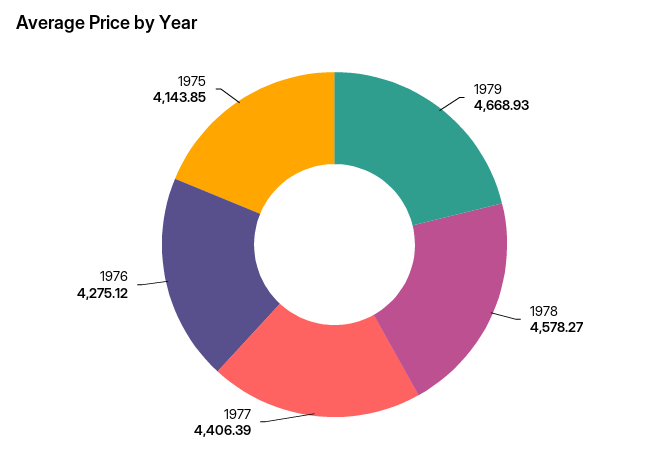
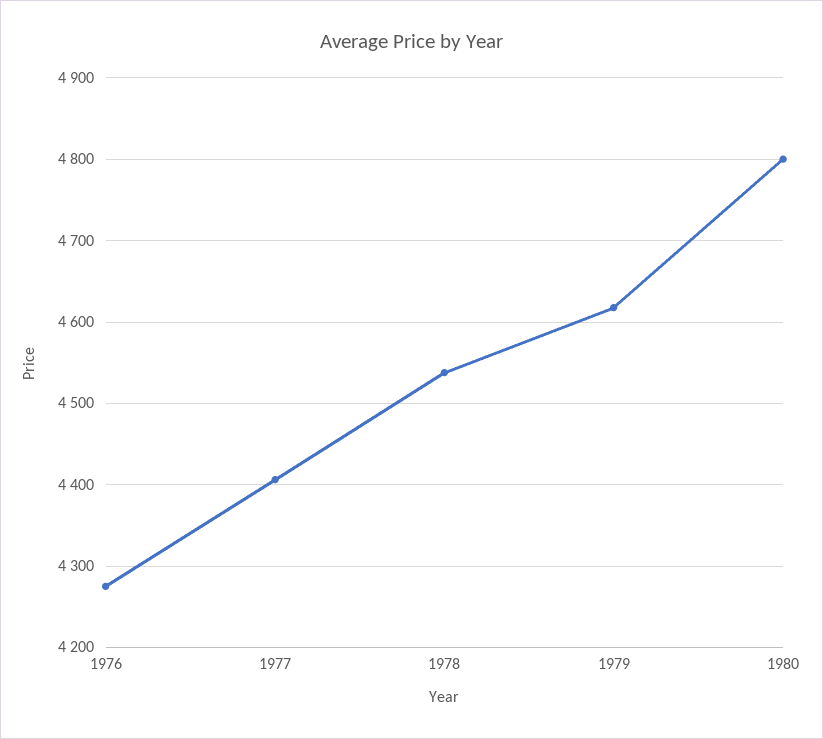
1979: 4668.93 -> 4620
1978: 4578.27 -> 4540
1975: 4143.85 -> none
1980: none -> 4800

